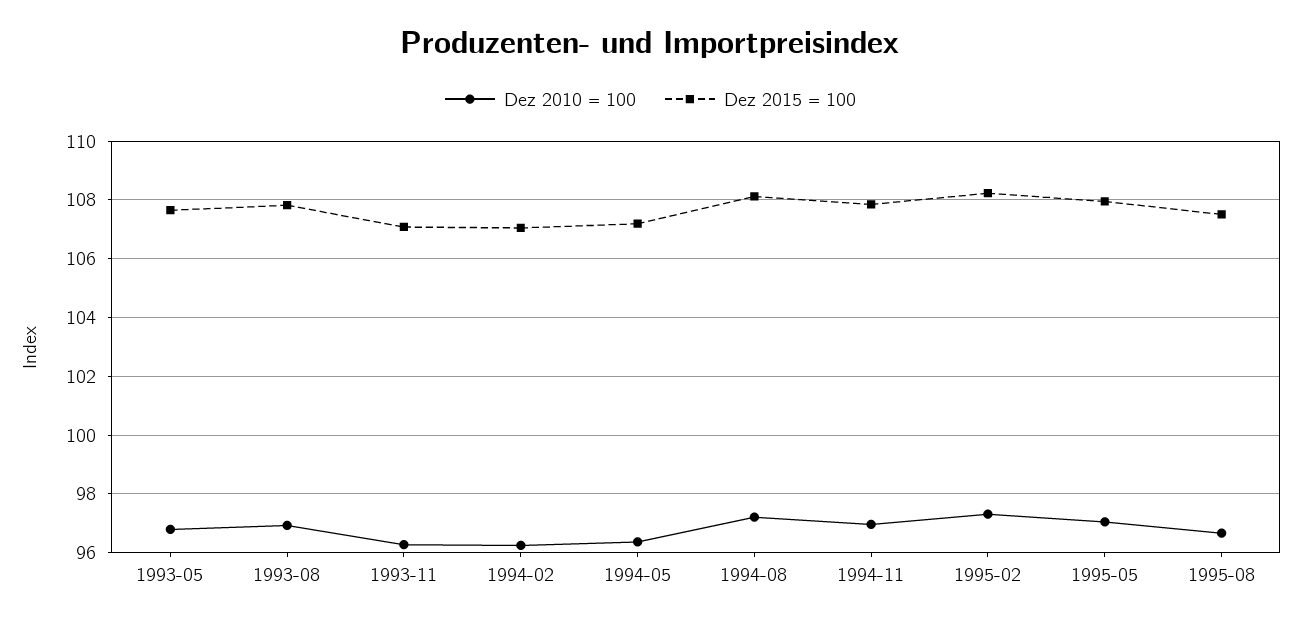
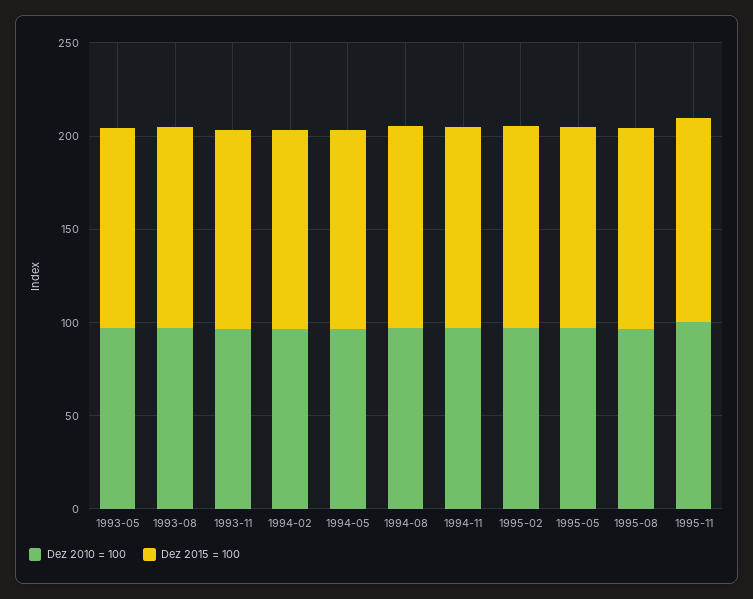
Dez 2010 = 100, 1995-11: none -> 100
Dez 2015 = 100, 1995-11: none -> 110

